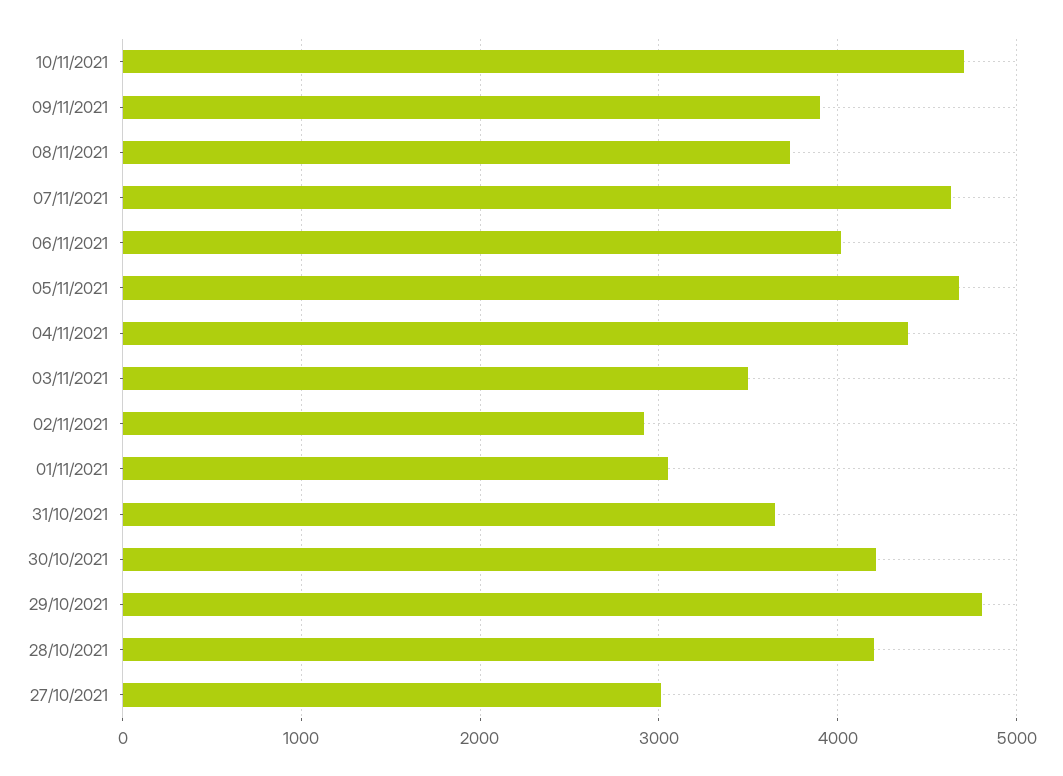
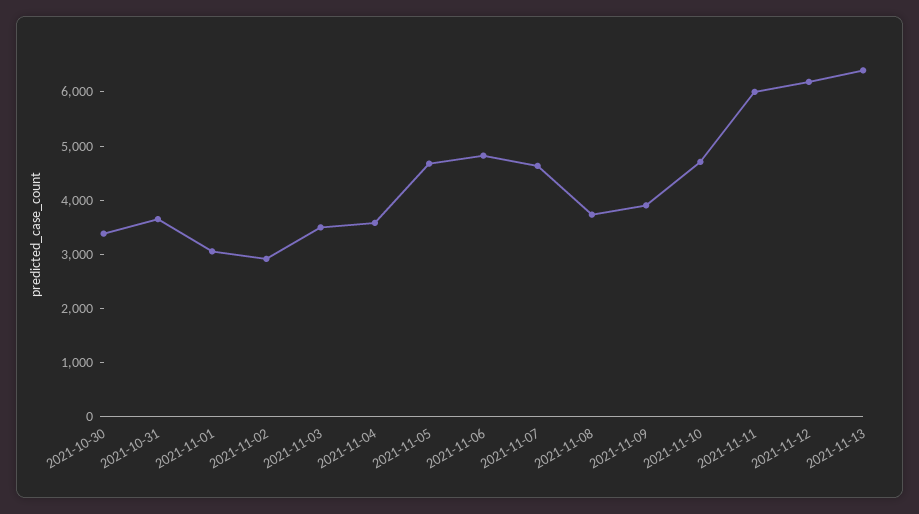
06/11/2021: 4000 -> 4800
04/11/2021: 4400 -> 3600
30/10/2021: 4200 -> 3400
29/10/2021: 4800 -> none
28/10/2021: 4200 -> none
27/10/2021: 3000 -> none
2021-11-11: none -> 6000
2021-11-12: none -> 6200
2021-11-13: none -> 6400

